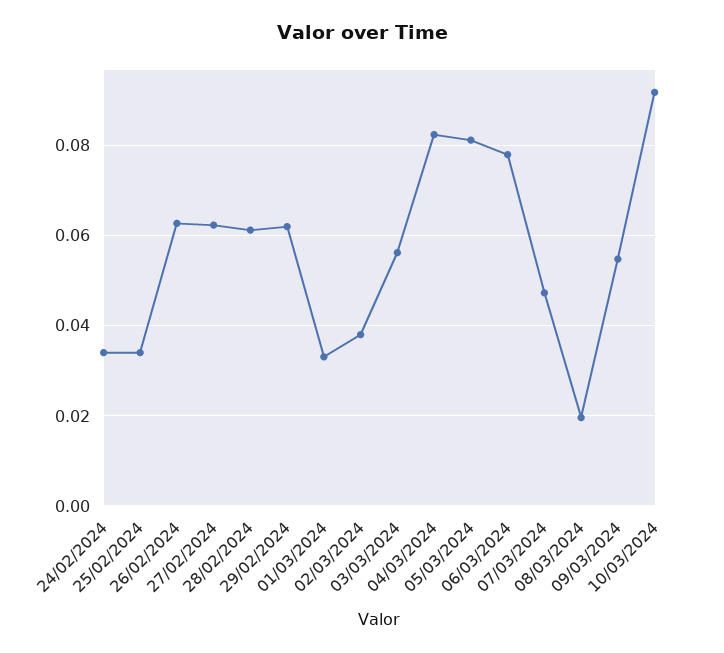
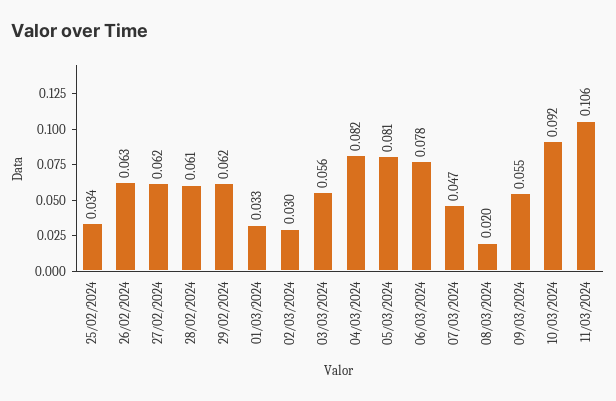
24/02/2024: 0.034 -> none
02/03/2024: 0.038 -> 0.03
11/03/2024: none -> 0.106

